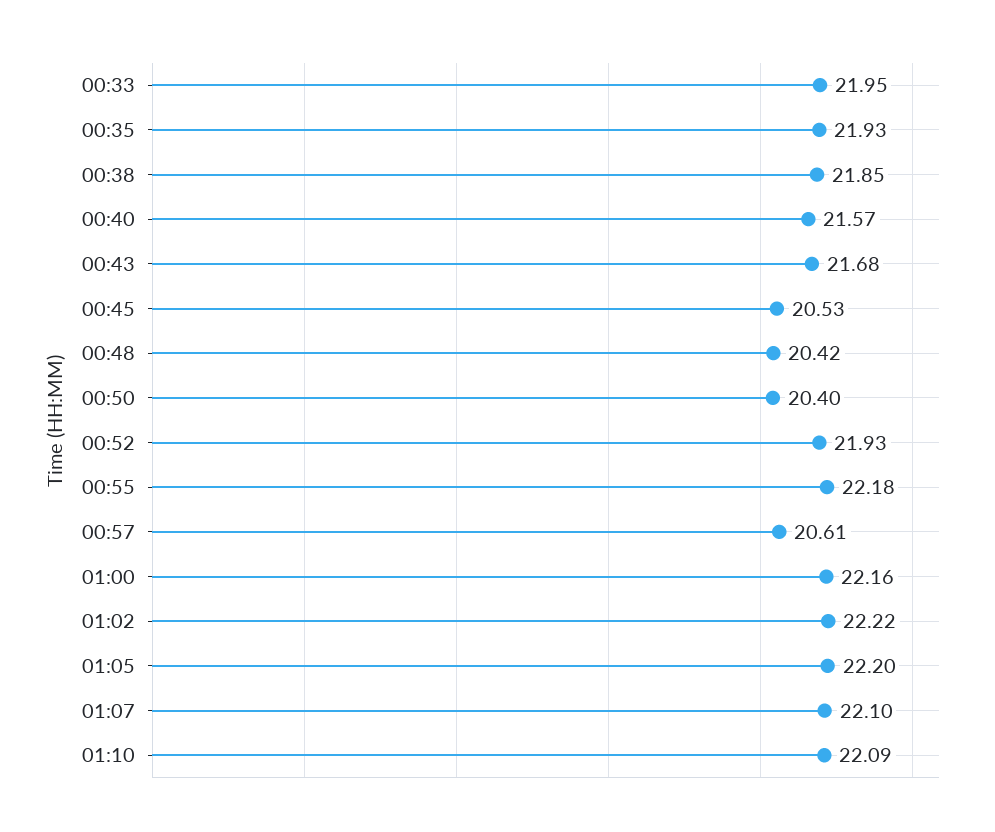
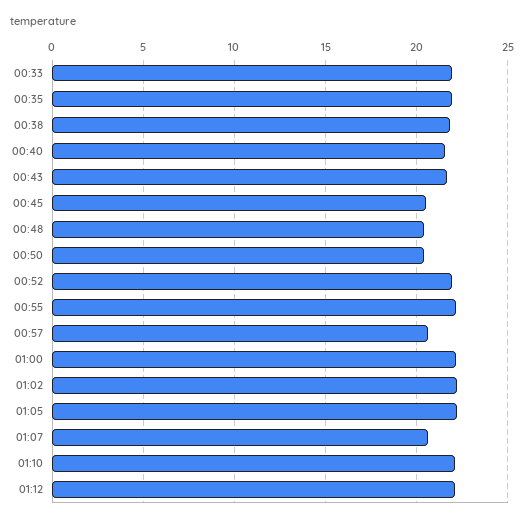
01:07: 22.1 -> 20.5
01:12: none -> 22

